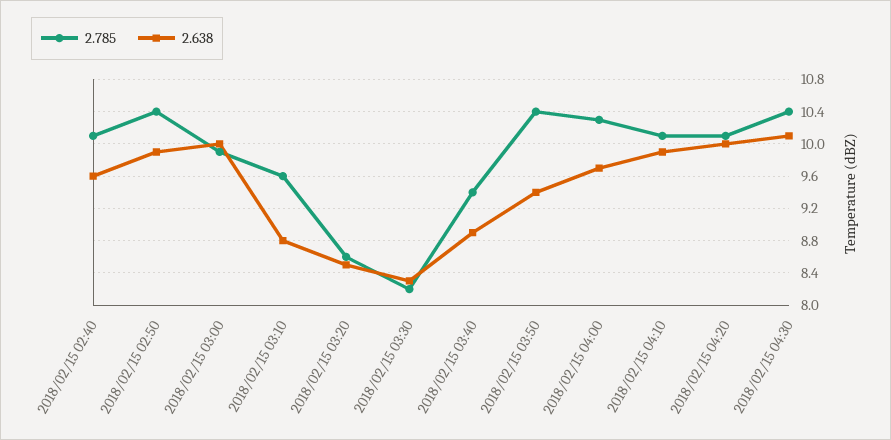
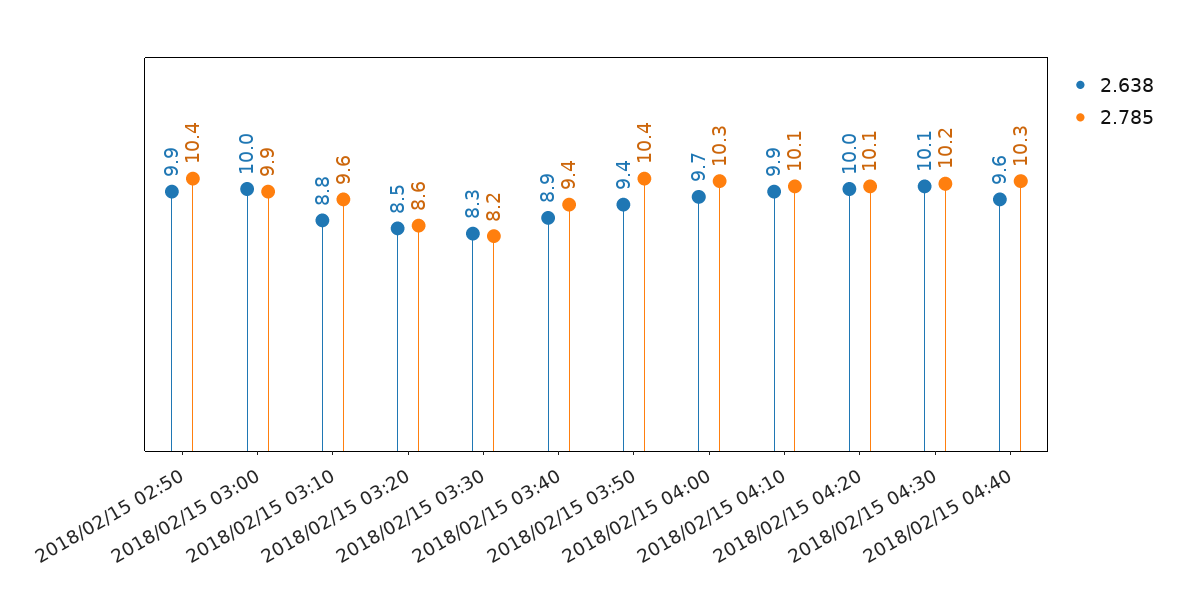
2.785, 2018/02/15 02:40: 10.1 -> none
2.638, 2018/02/15 02:40: 9.6 -> none
2.785, 2018/02/15 04:30: 10.4 -> 10.2
2.638, 2018/02/15 04:40: none -> 9.6
2.785, 2018/02/15 04:40: none -> 10.3

